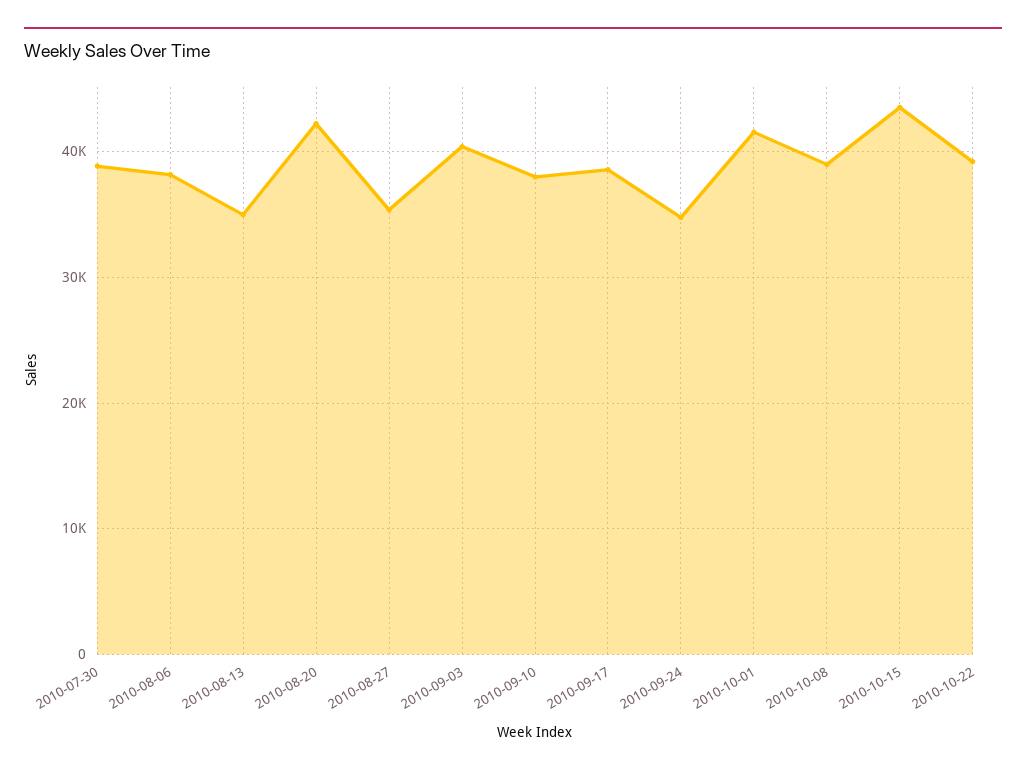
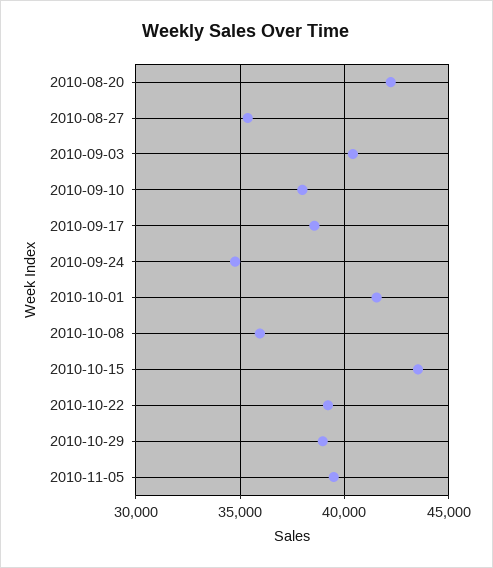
2010-07-30: 39000 -> none
2010-08-06: 38000 -> none
2010-08-13: 35000 -> none
2010-10-08: 39000 -> 36000
2010-10-29: none -> 39000
2010-11-05: none -> 39500

